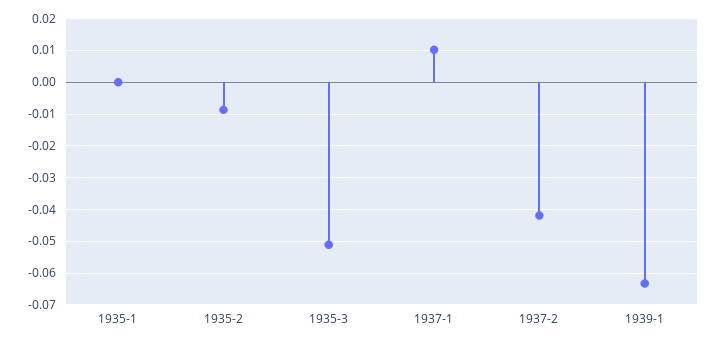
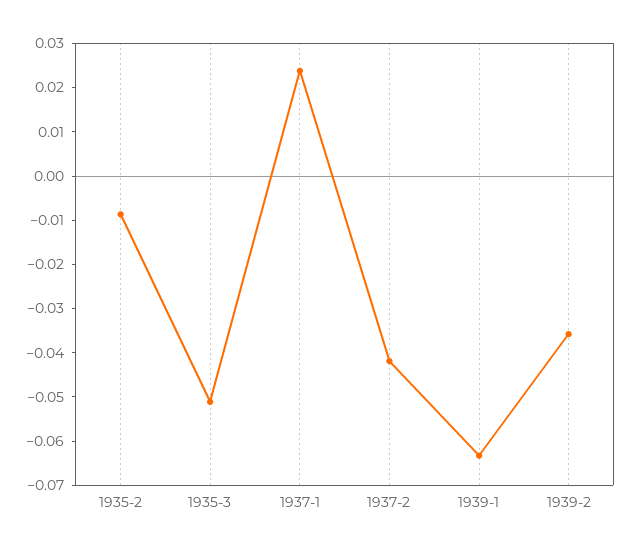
1935-1: 0 -> none
1937-1: 0.01 -> 0.024
1939-2: none -> -0.036

